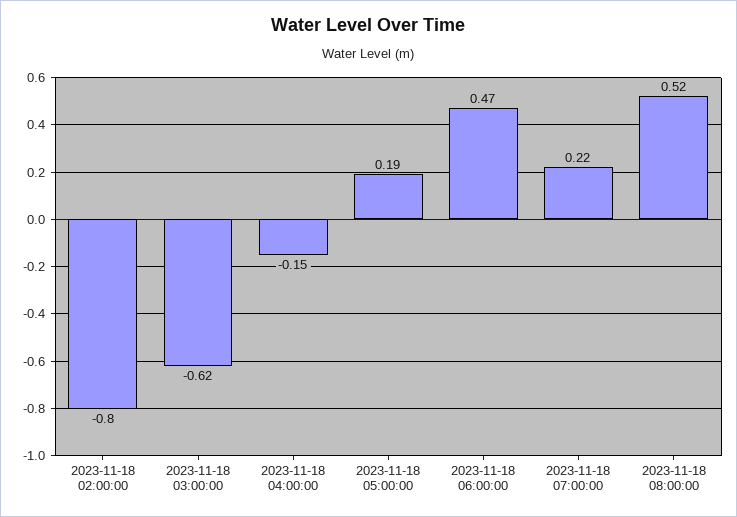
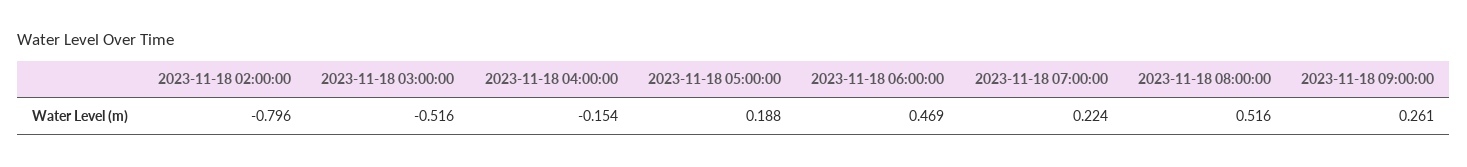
2023-11-18 03:00:00: -0.62 -> -0.516
2023-11-18 09:00:00: none -> 0.261

